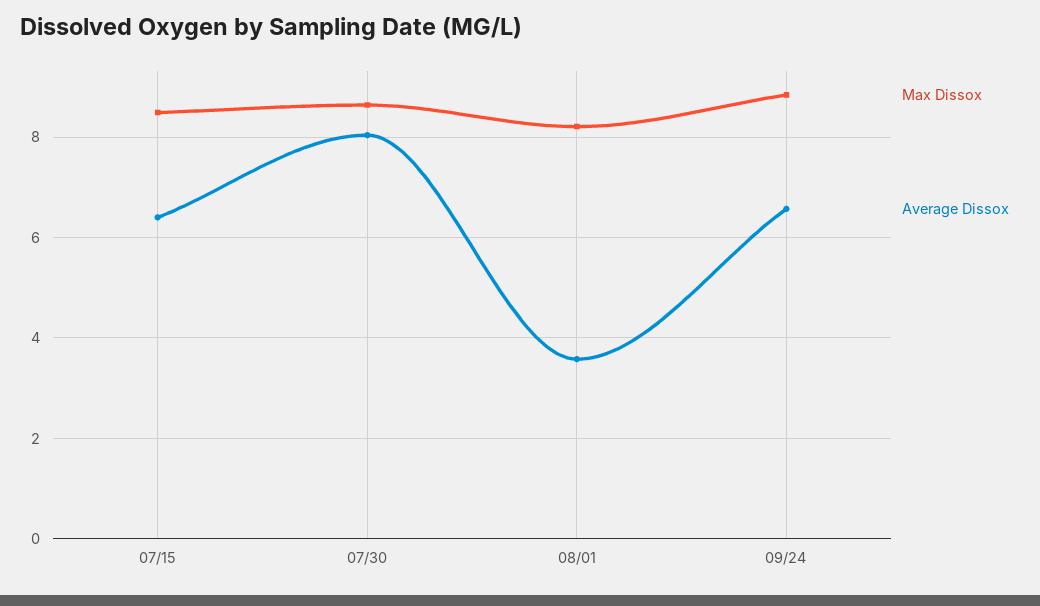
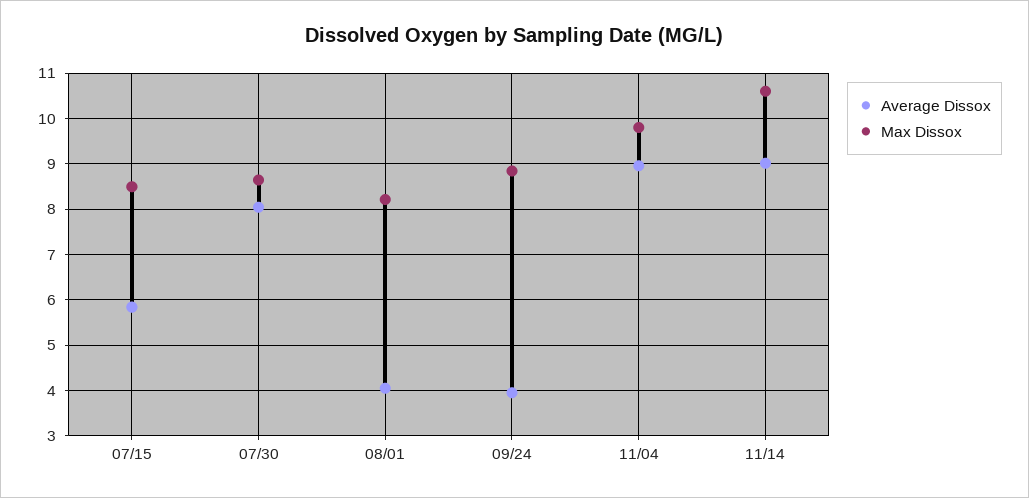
Average Dissox, 07/15: 6.4 -> 5.8
Average Dissox, 08/01: 3.6 -> 4
Average Dissox, 09/24: 6.6 -> 4
Average Dissox, 11/04: none -> 9
Max Dissox, 11/04: none -> 9.8
Average Dissox, 11/14: none -> 9
Max Dissox, 11/14: none -> 10.6

